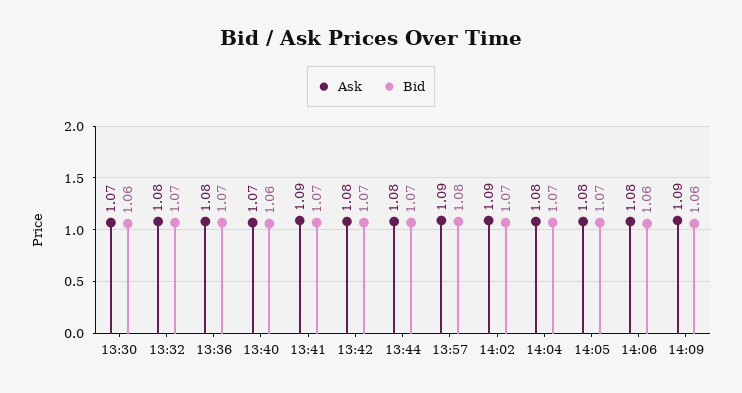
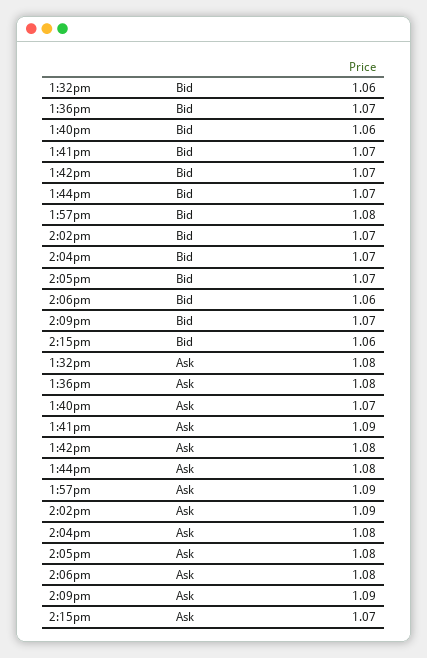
Ask, 13:30: 1.07 -> none
Bid, 13:30: 1.06 -> none
Bid, 13:32: 1.07 -> 1.06
Bid, 14:09: 1.06 -> 1.07
Bid, 2:15pm: none -> 1.06
Ask, 2:15pm: none -> 1.07

